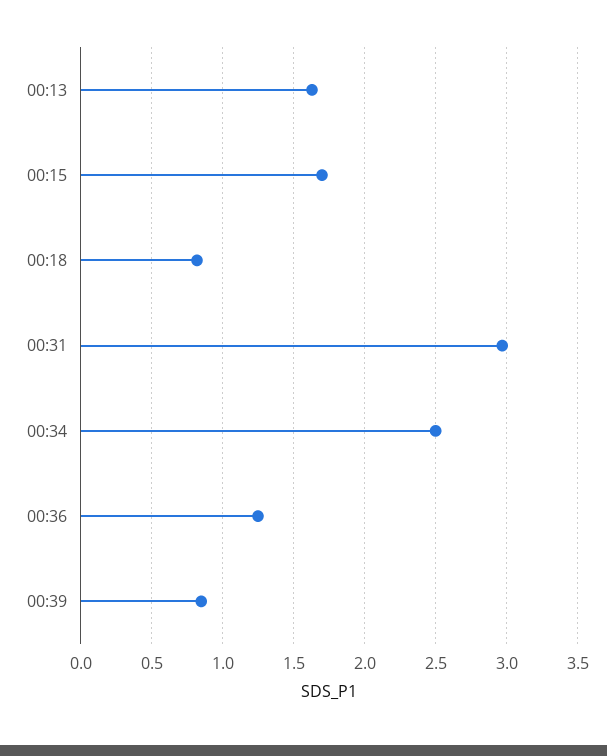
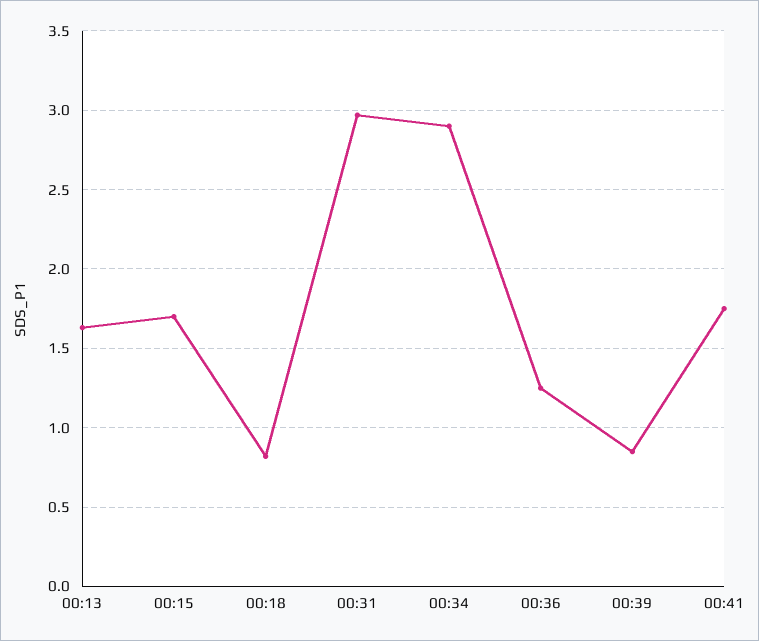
00:34: 2.5 -> 2.9
00:41: none -> 1.75

